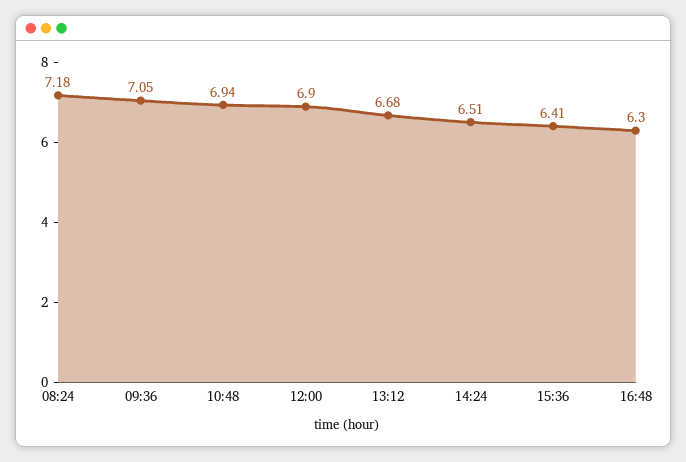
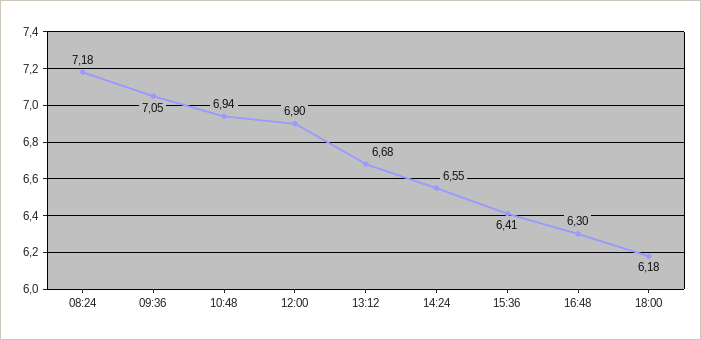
14:24: 6.51 -> 6.55
18:00: none -> 6.18

